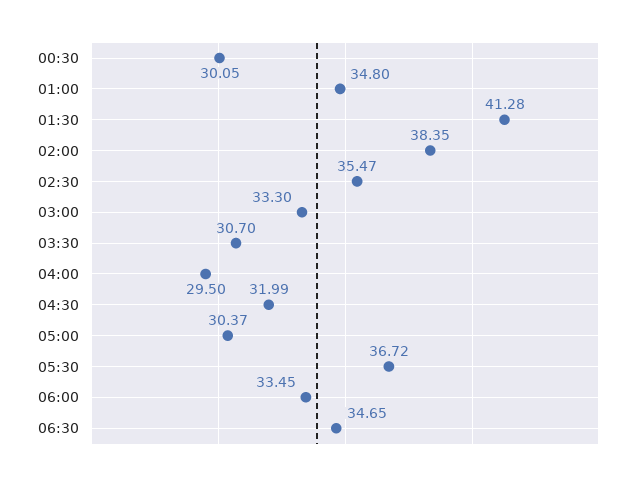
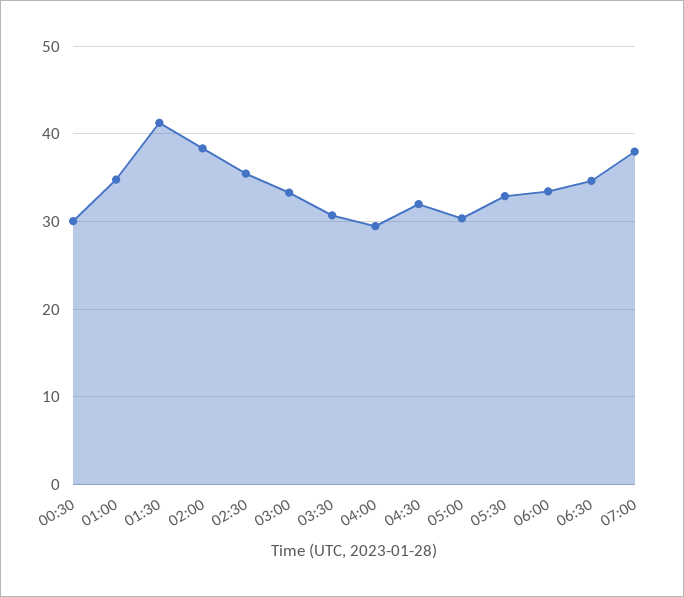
05:30: 36.72 -> 33
07:00: none -> 38

